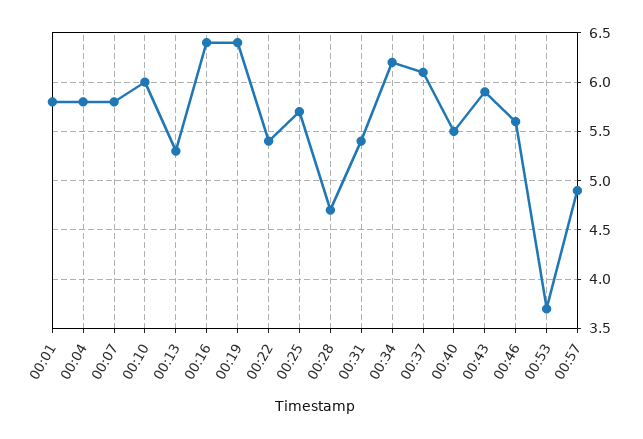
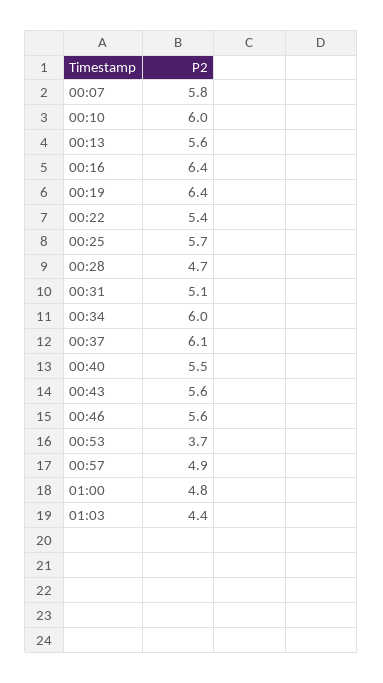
00:01: 5.8 -> none
00:04: 5.8 -> none
00:13: 5.3 -> 5.6
00:31: 5.4 -> 5.1
00:34: 6.2 -> 6
00:43: 5.9 -> 5.6
01:00: none -> 4.8
01:03: none -> 4.4

